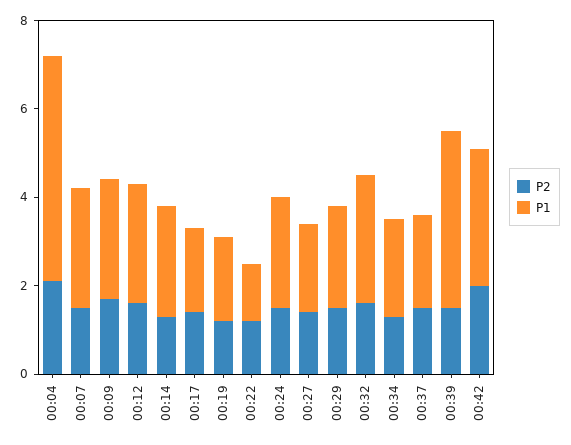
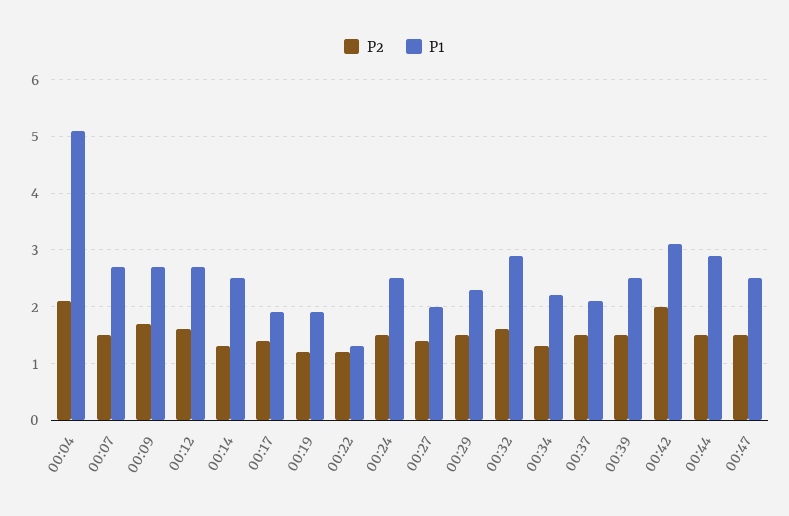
P1, 00:39: 4 -> 2.5
P2, 00:44: none -> 1.5
P1, 00:44: none -> 3
P2, 00:47: none -> 1.5
P1, 00:47: none -> 2.5

